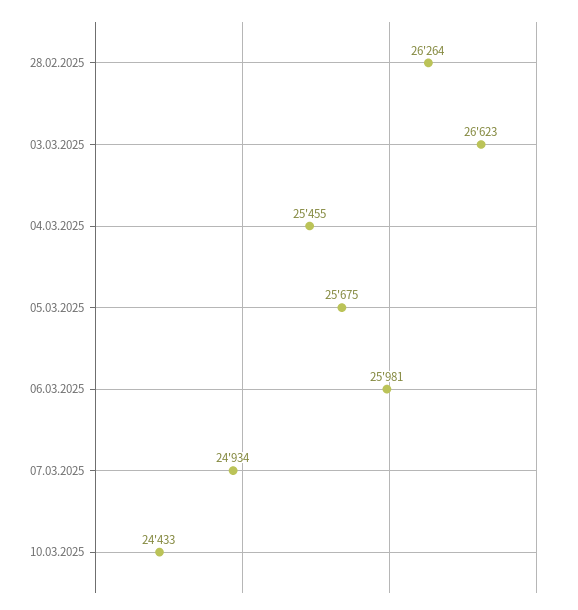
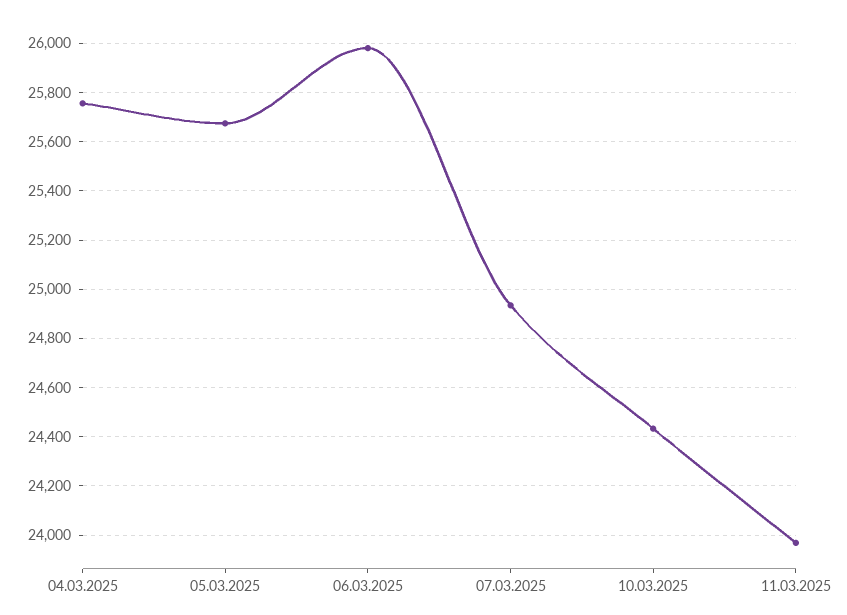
28.02.2025: 26264 -> none
03.03.2025: 26623 -> none
04.03.2025: 25455 -> 25750
11.03.2025: none -> 23975

